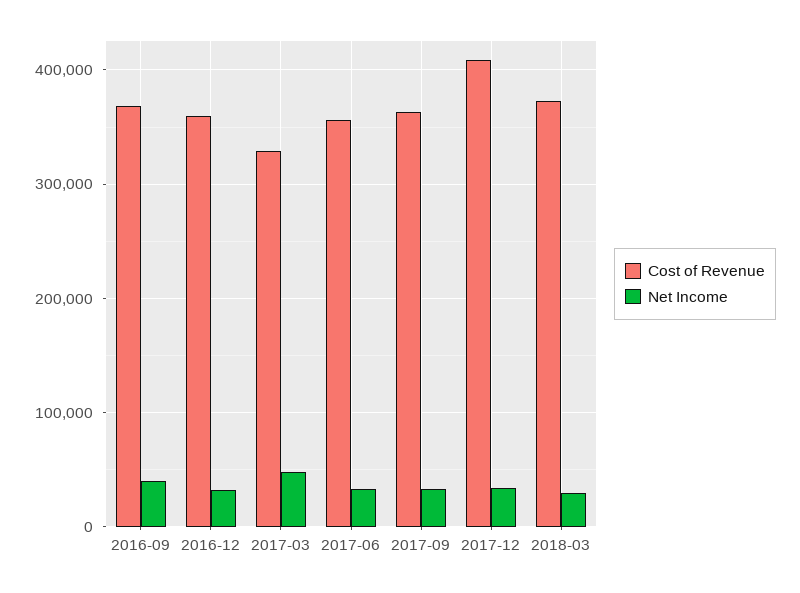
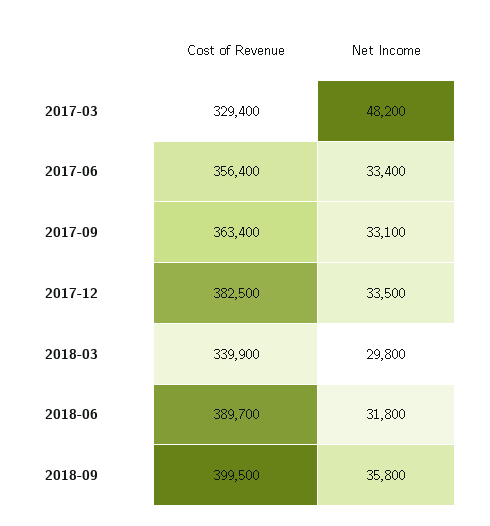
Cost of Revenue, 2016-09: 370000 -> none
Net Income, 2016-09: 40000 -> none
Cost of Revenue, 2016-12: 360000 -> none
Net Income, 2016-12: 30000 -> none
Cost of Revenue, 2017-12: 410000 -> 382500
Cost of Revenue, 2018-03: 370000 -> 339900
Cost of Revenue, 2018-06: none -> 389700
Net Income, 2018-06: none -> 31800
Cost of Revenue, 2018-09: none -> 399500
Net Income, 2018-09: none -> 35800

